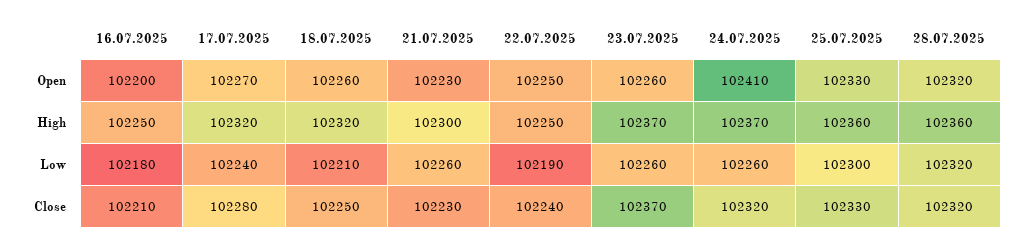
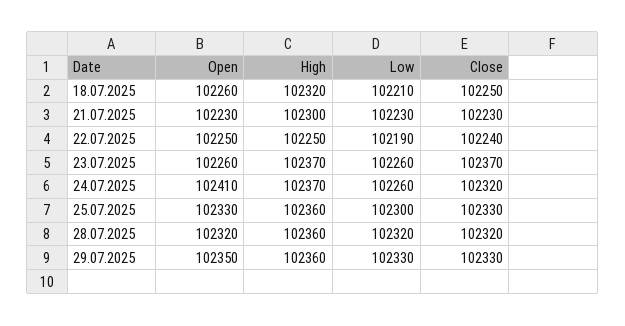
16.07.2025, Open: 102200 -> none
17.07.2025, Open: 102270 -> none
16.07.2025, High: 102250 -> none
17.07.2025, High: 102320 -> none
16.07.2025, Low: 102180 -> none
17.07.2025, Low: 102240 -> none
21.07.2025, Low: 102260 -> 102230
16.07.2025, Close: 102210 -> none
17.07.2025, Close: 102280 -> none
29.07.2025, Open: none -> 102350
29.07.2025, High: none -> 102360
29.07.2025, Low: none -> 102330
29.07.2025, Close: none -> 102330

